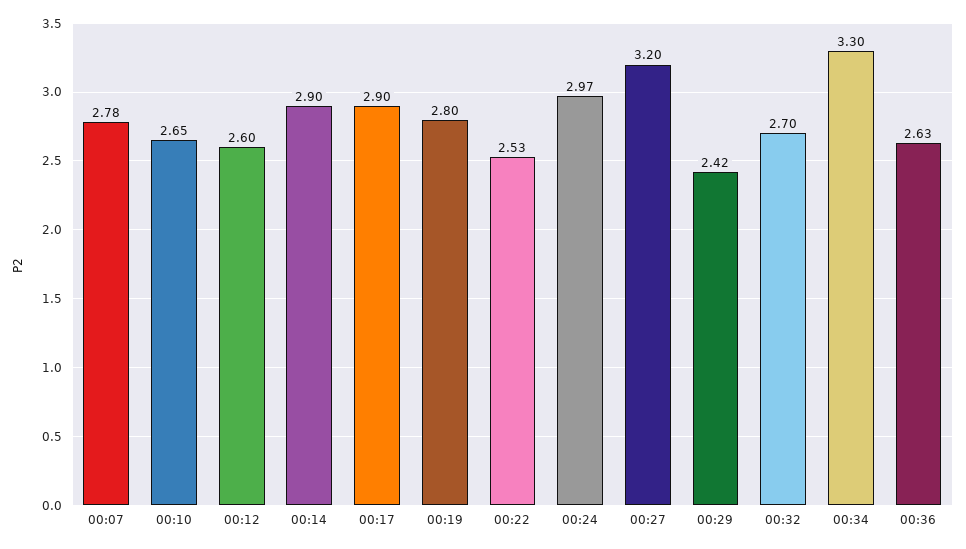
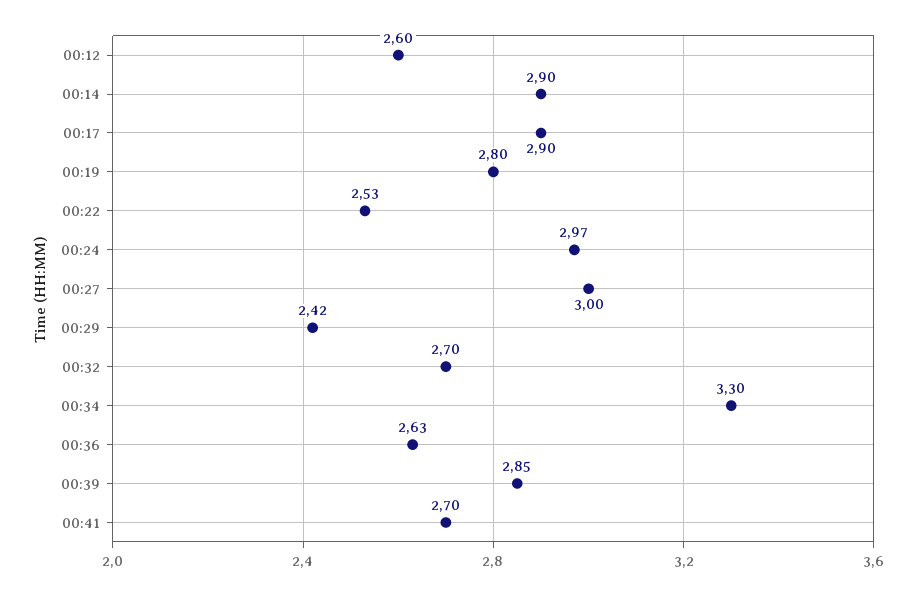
00:07: 2.78 -> none
00:10: 2.65 -> none
00:27: 3.2 -> 3
00:39: none -> 2.85
00:41: none -> 2.7

